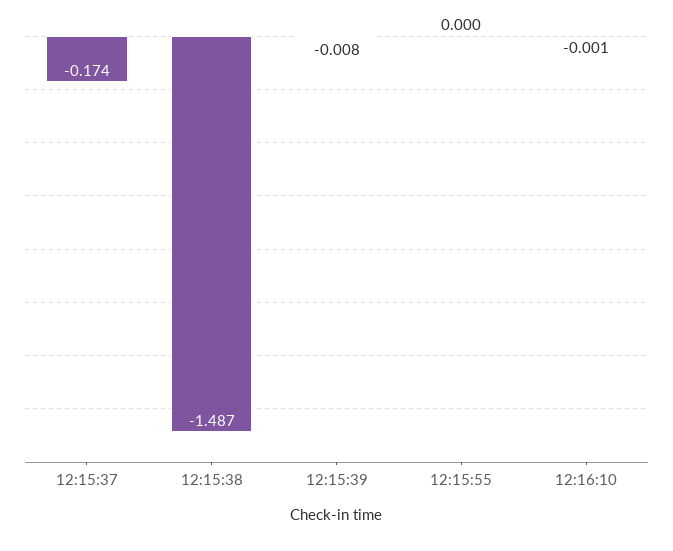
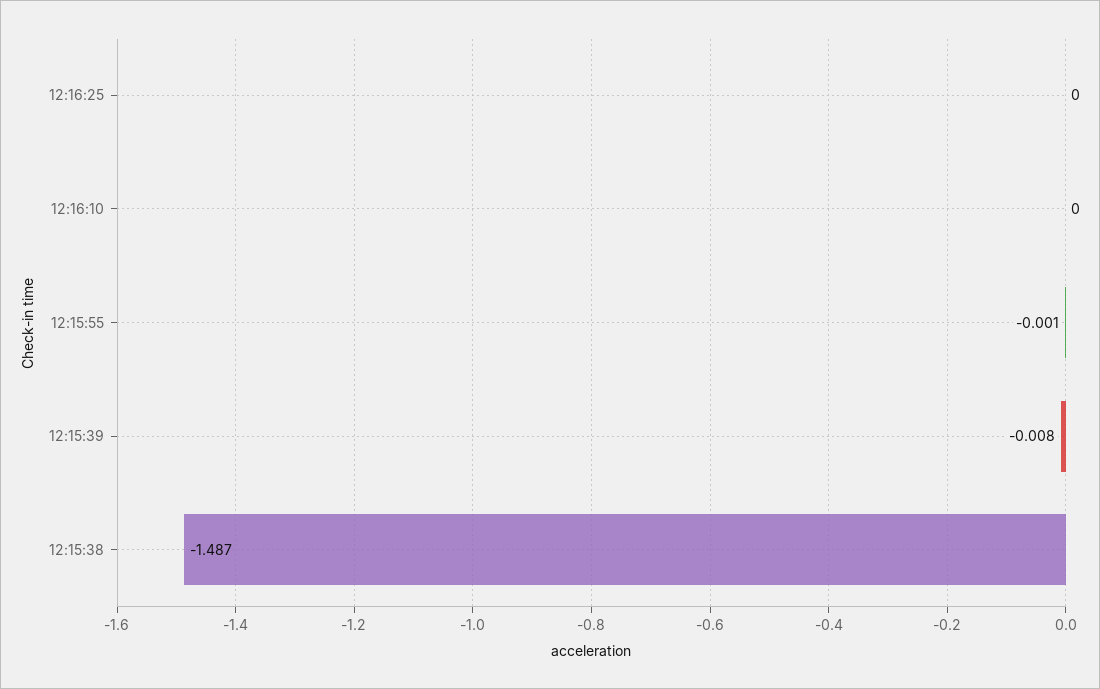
12:15:37: -0.174 -> none
12:15:55: 0 -> -0.001
12:16:10: -0.001 -> 0
12:16:25: none -> 0

